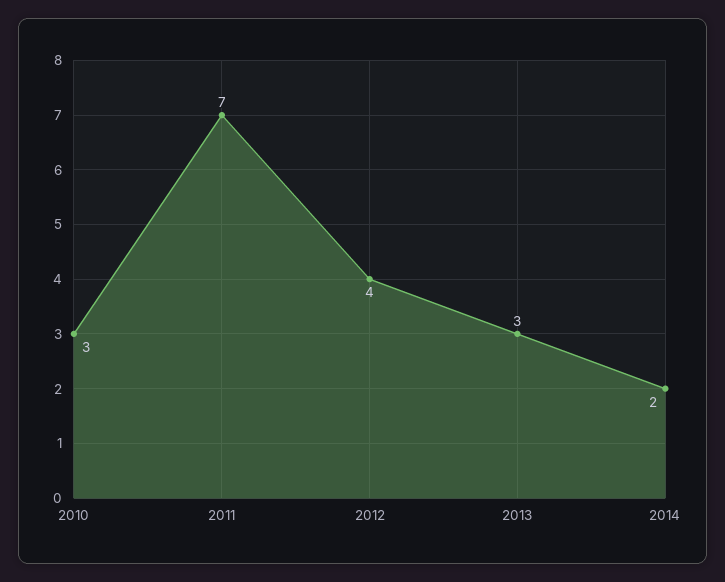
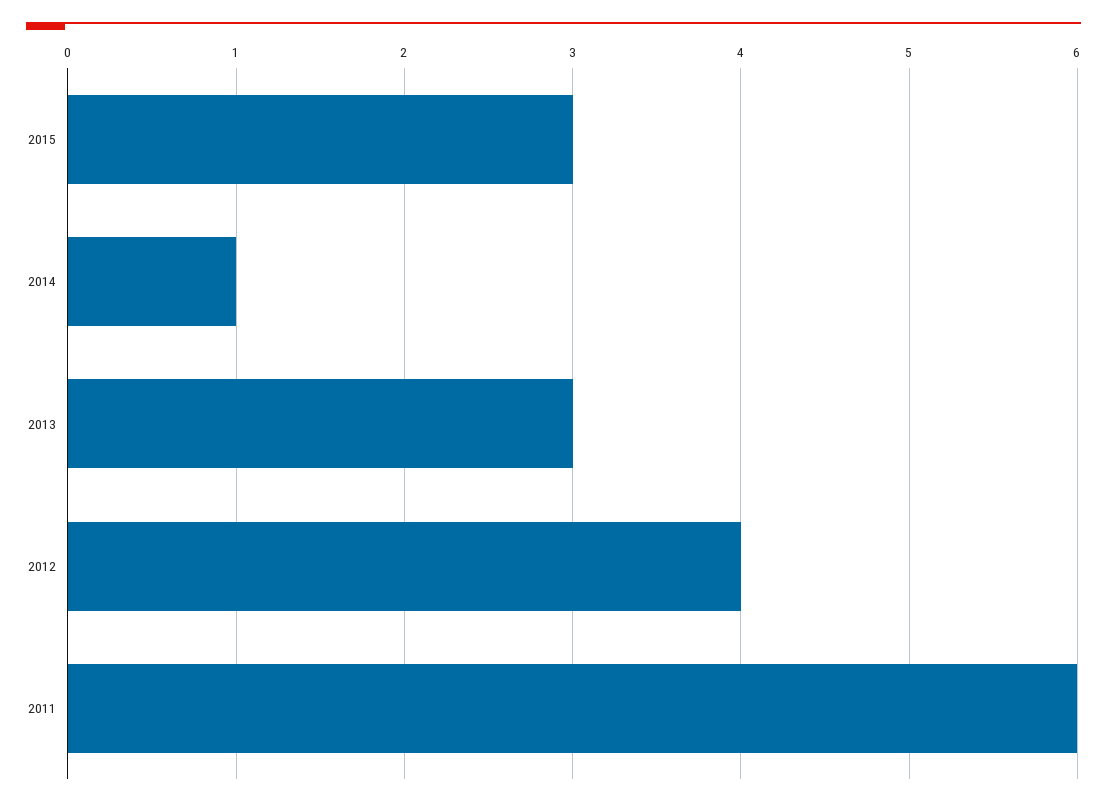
2010: 3 -> none
2011: 7 -> 6
2014: 2 -> 1
2015: none -> 3

